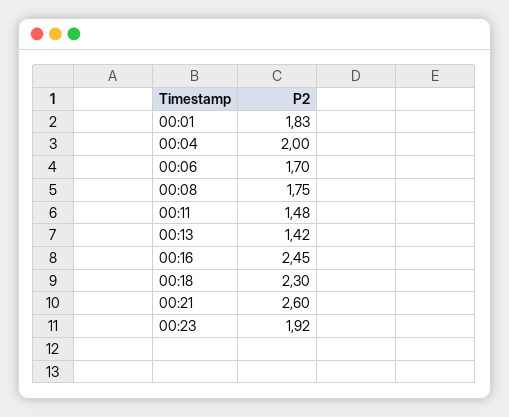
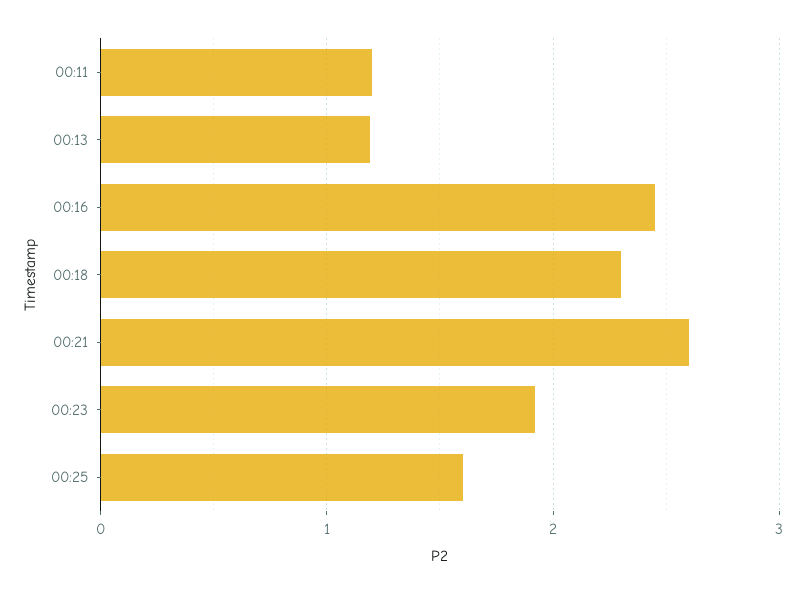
00:01: 1.83 -> none
00:04: 2 -> none
00:06: 1.7 -> none
00:08: 1.75 -> none
00:11: 1.48 -> 1.2
00:13: 1.42 -> 1.2
00:25: none -> 1.6

